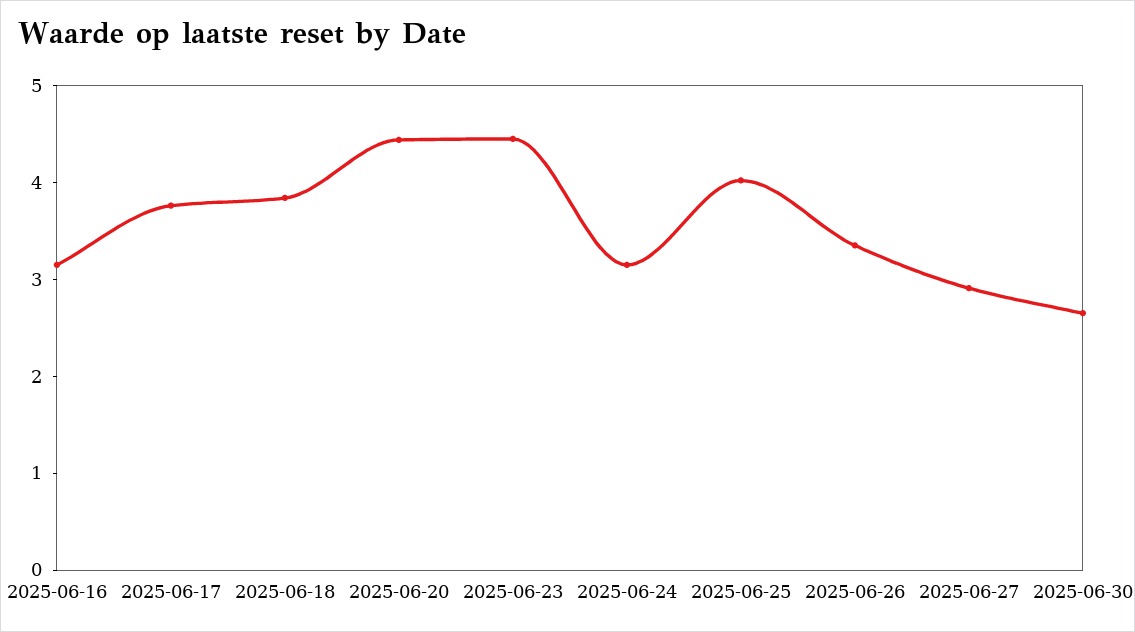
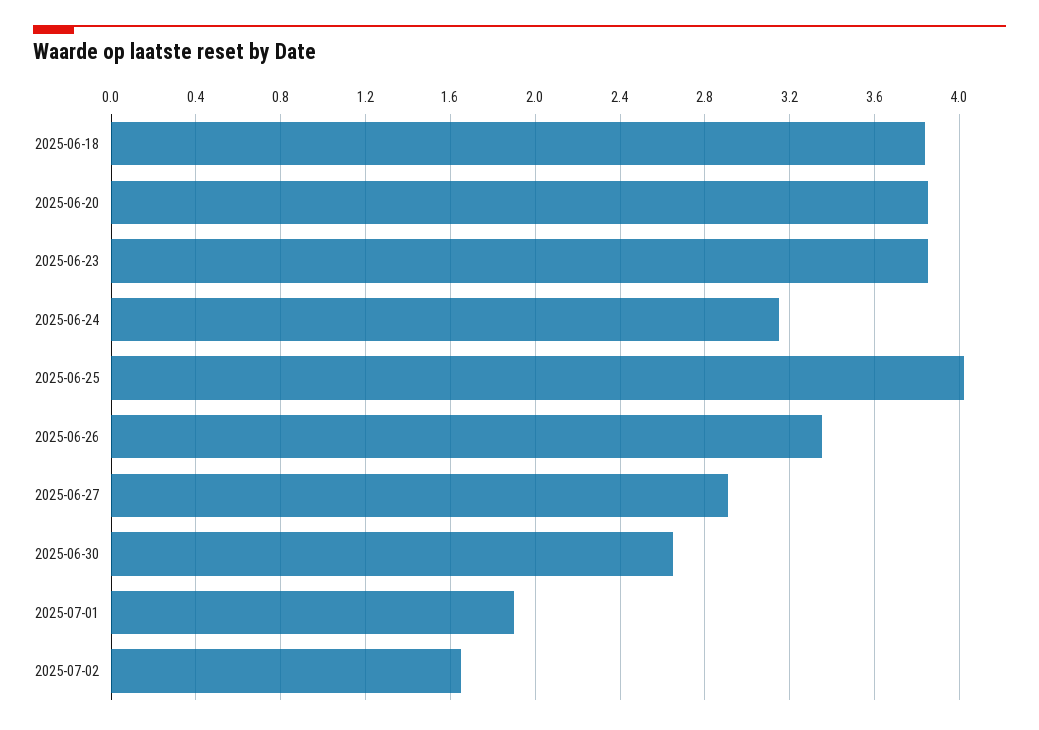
2025-06-16: 3.2 -> none
2025-06-17: 3.8 -> none
2025-06-20: 4.4 -> 3.85
2025-06-23: 4.4 -> 3.85
2025-07-01: none -> 1.9
2025-07-02: none -> 1.65

